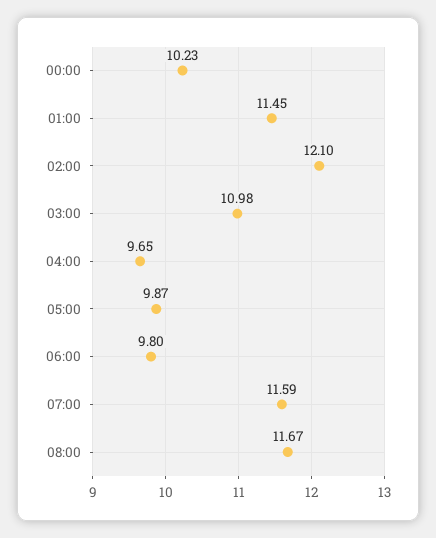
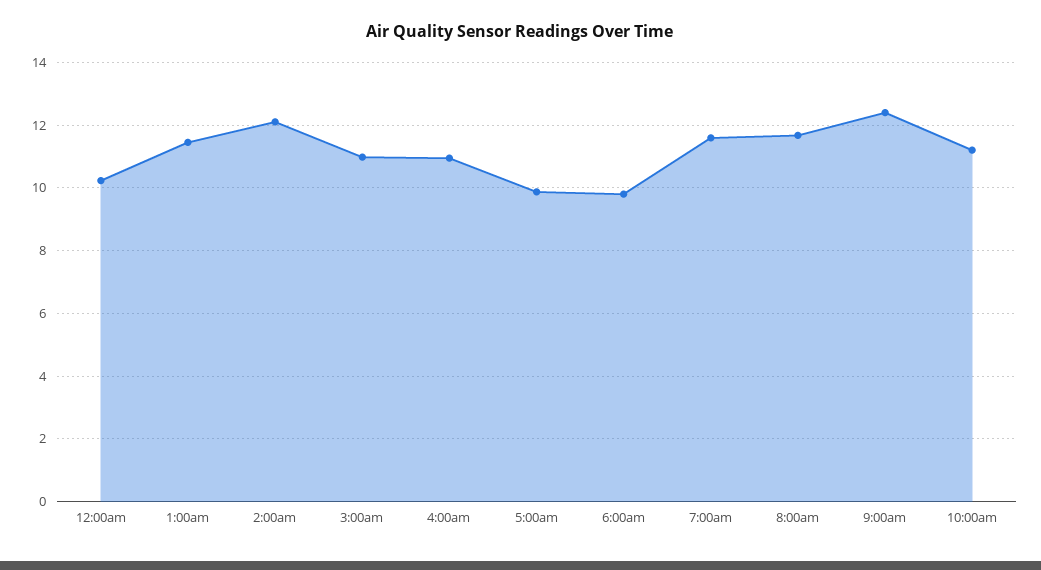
04:00: 9.65 -> 11
9:00am: none -> 12.4
10:00am: none -> 11.2

